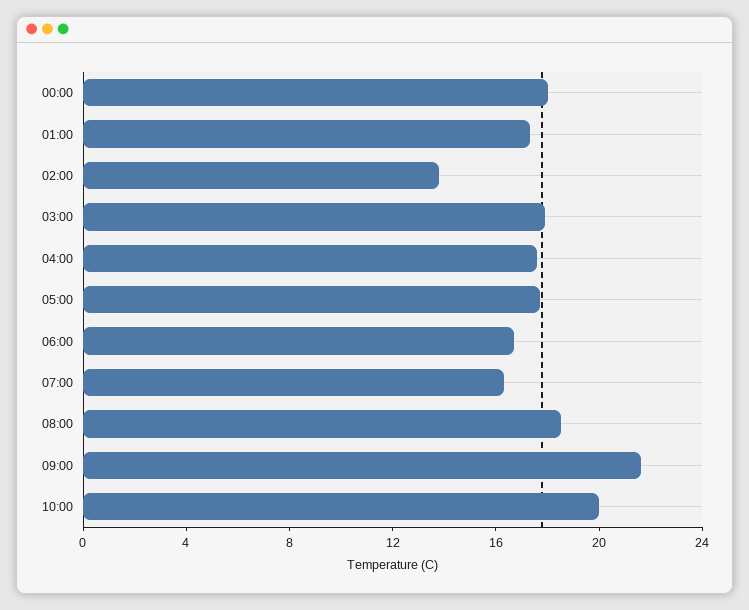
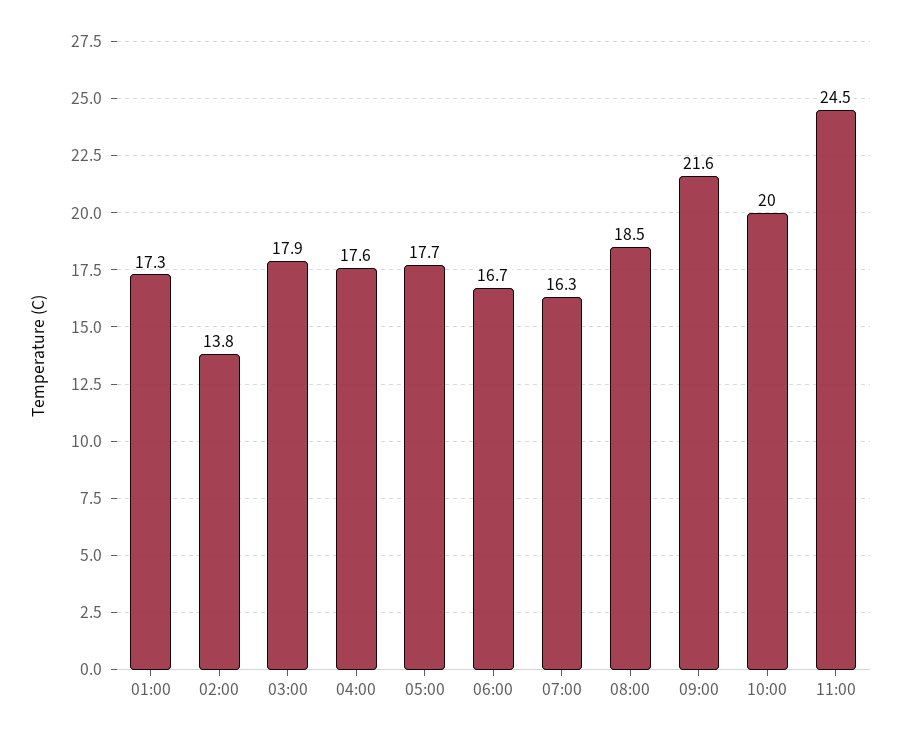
00:00: 18 -> none
11:00: none -> 24.5

